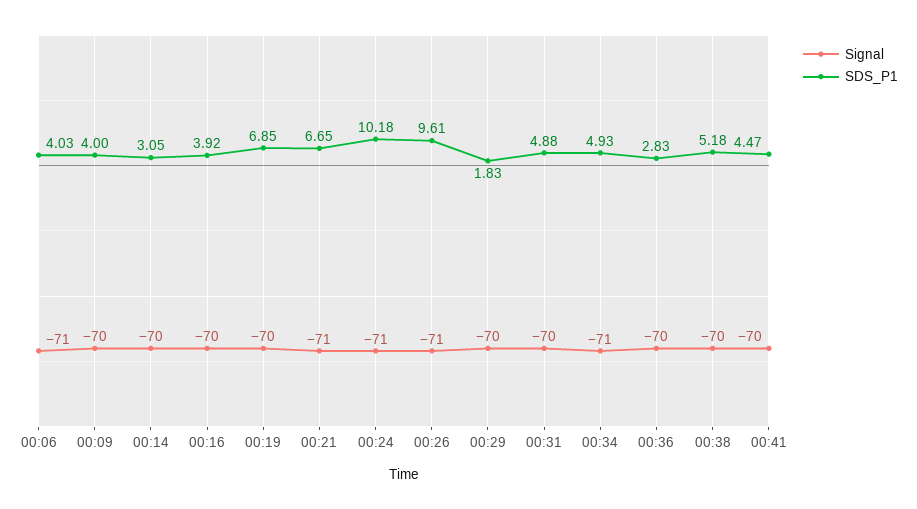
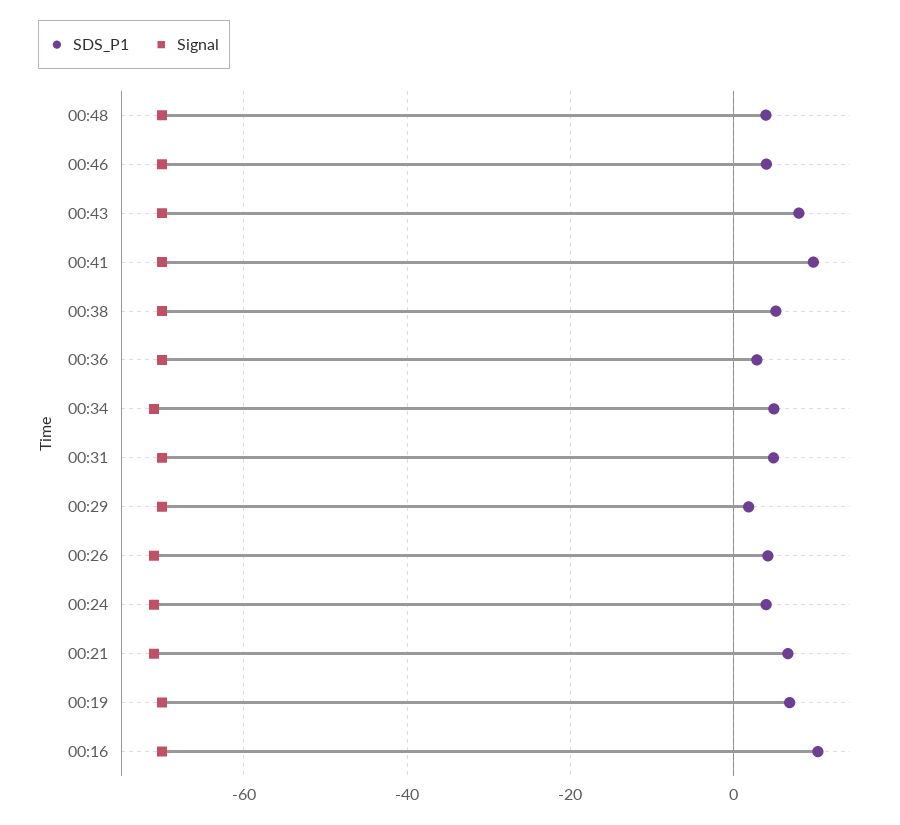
Signal, 00:06: -71 -> none
SDS_P1, 00:06: 4.03 -> none
Signal, 00:09: -70 -> none
SDS_P1, 00:09: 4 -> none
Signal, 00:14: -70 -> none
SDS_P1, 00:14: 3.05 -> none
SDS_P1, 00:16: 3.92 -> 10
SDS_P1, 00:24: 10.18 -> 4
SDS_P1, 00:26: 9.61 -> 4
SDS_P1, 00:41: 4.47 -> 10
SDS_P1, 00:48: none -> 4
Signal, 00:48: none -> -70
SDS_P1, 00:46: none -> 4
Signal, 00:46: none -> -70
SDS_P1, 00:43: none -> 8
Signal, 00:43: none -> -70

